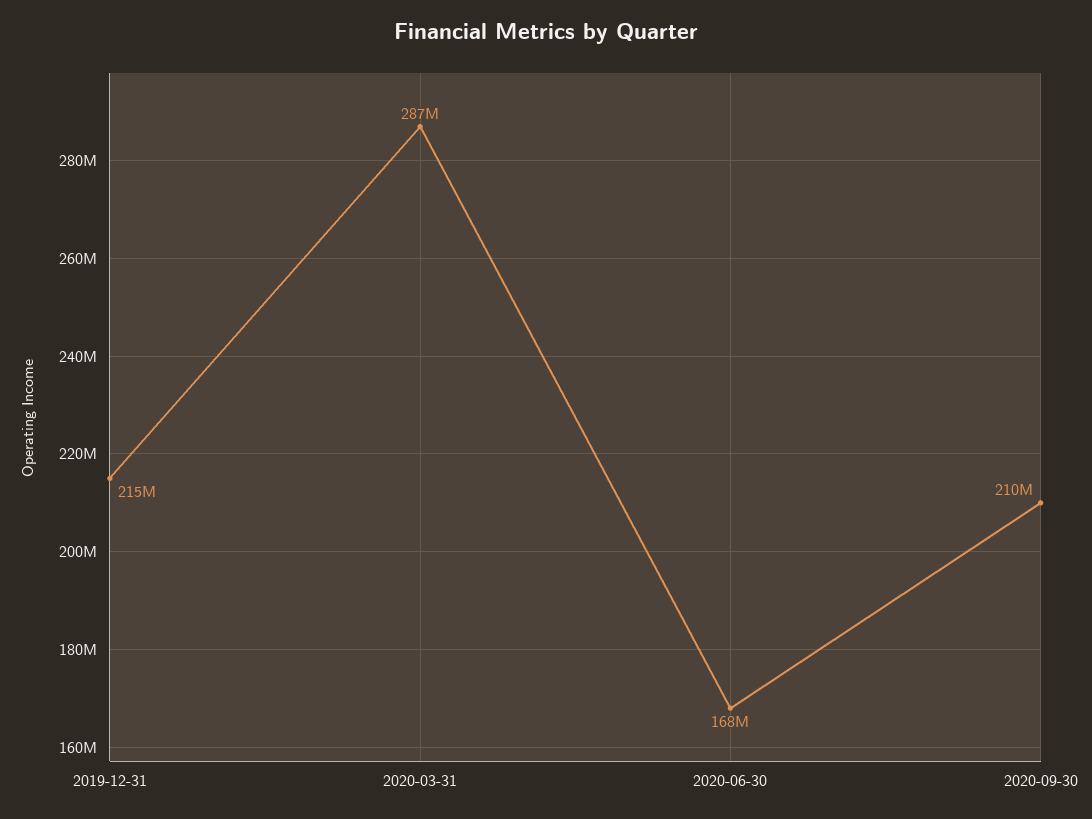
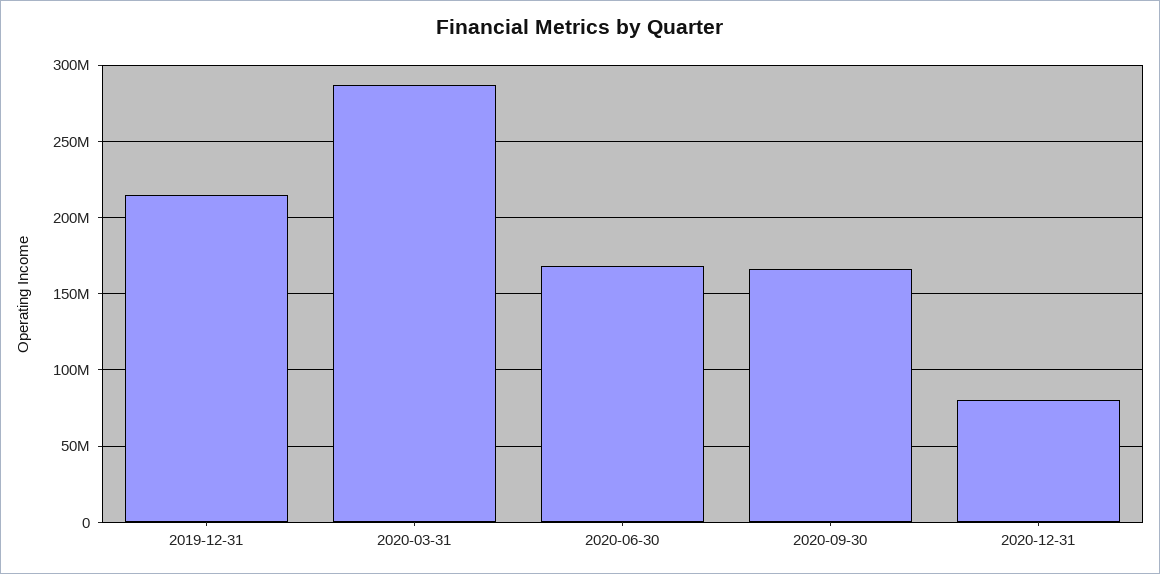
2020-09-30: 210000000 -> 165000000
2020-12-31: none -> 80000000

